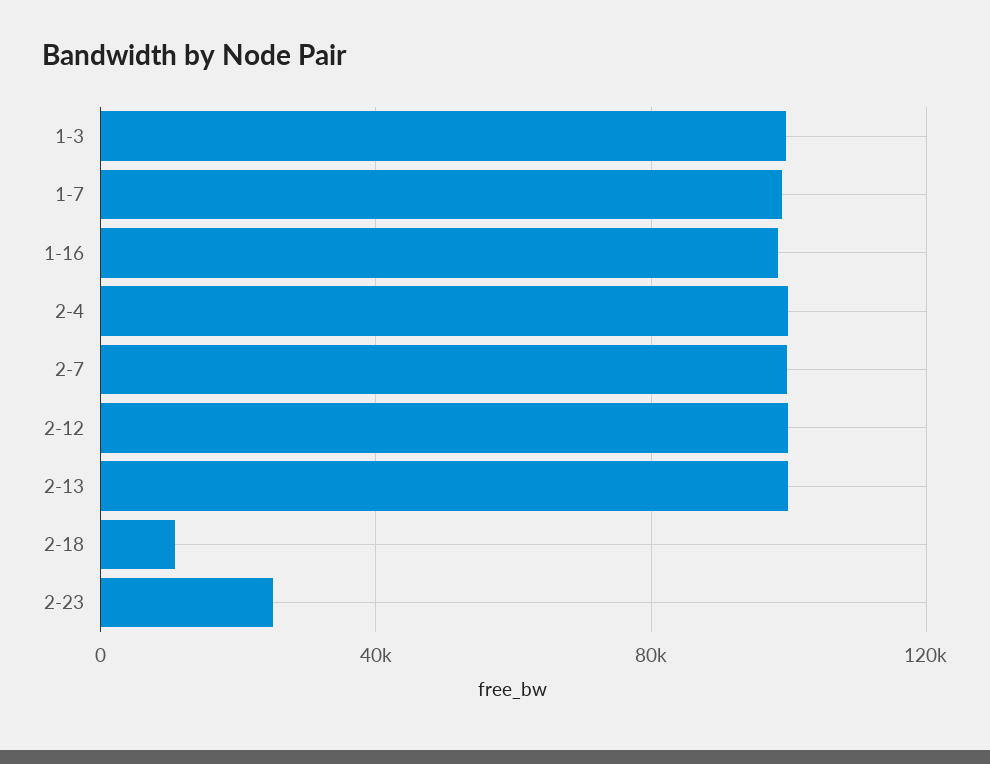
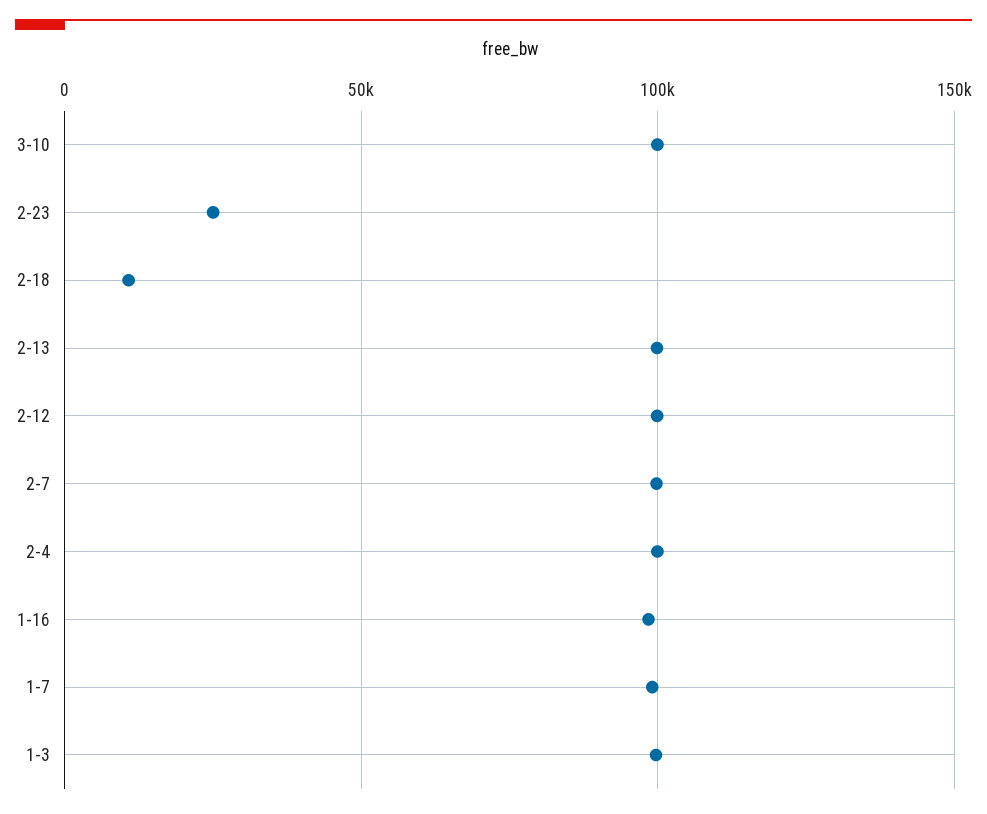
3-10: none -> 100000

